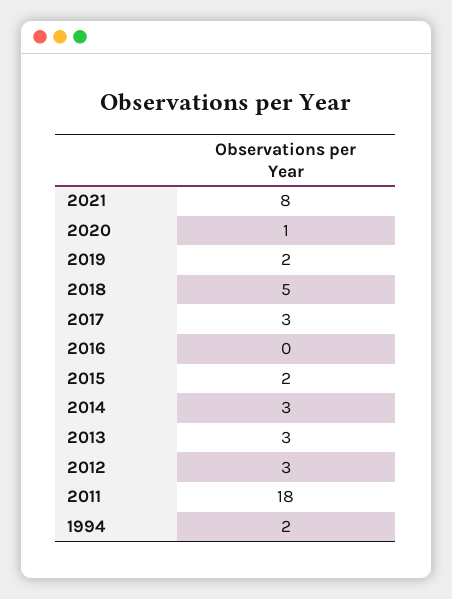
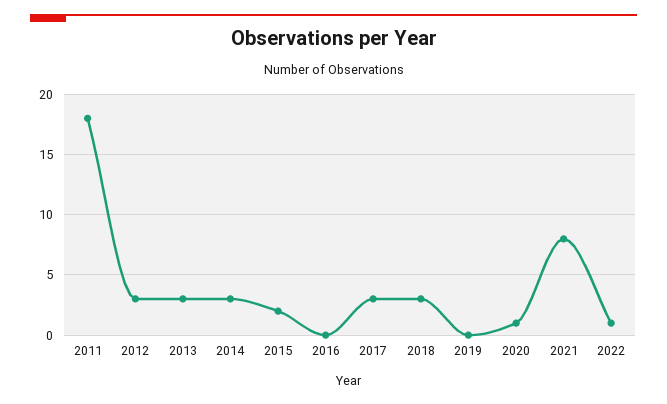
2019: 2 -> 0
2018: 5 -> 3
1994: 2 -> none
2022: none -> 1

